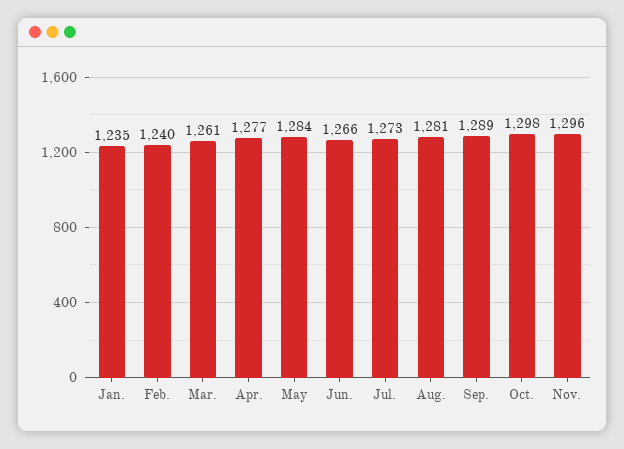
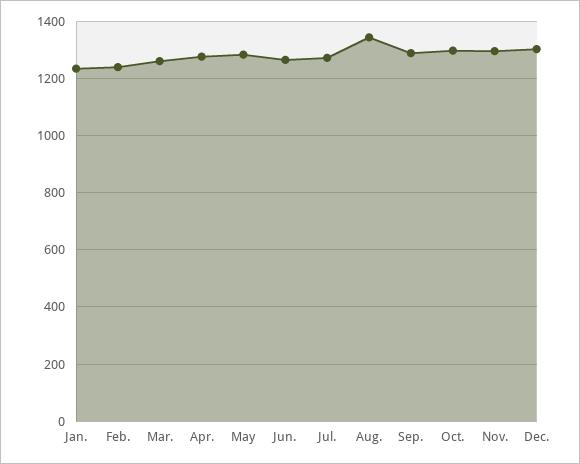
Aug.: 1281 -> 1350
Dec.: none -> 1300

